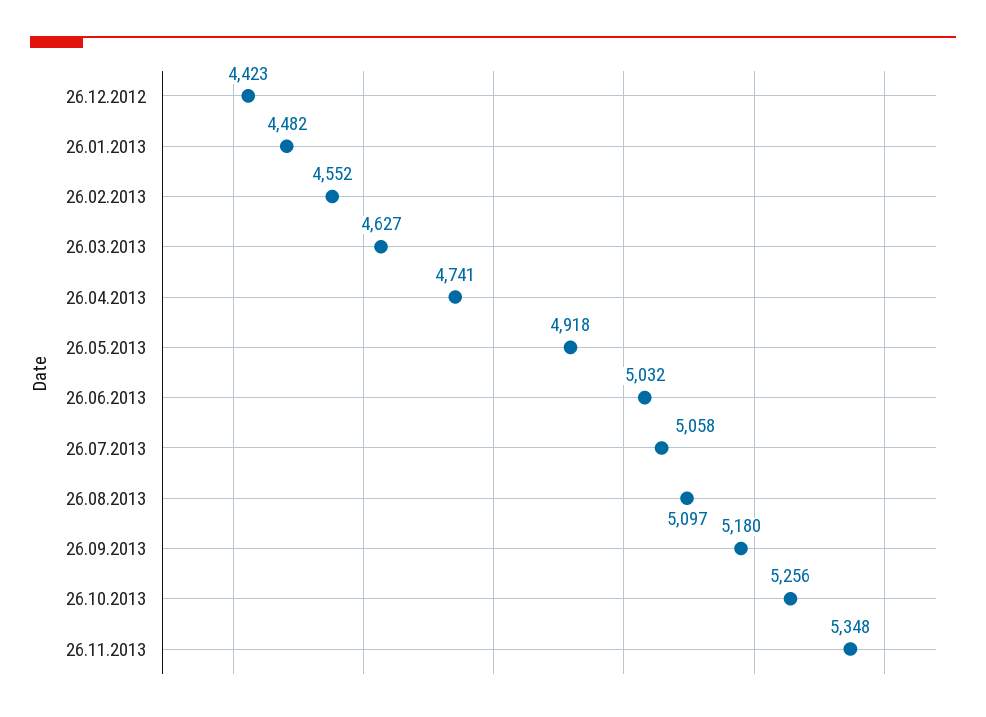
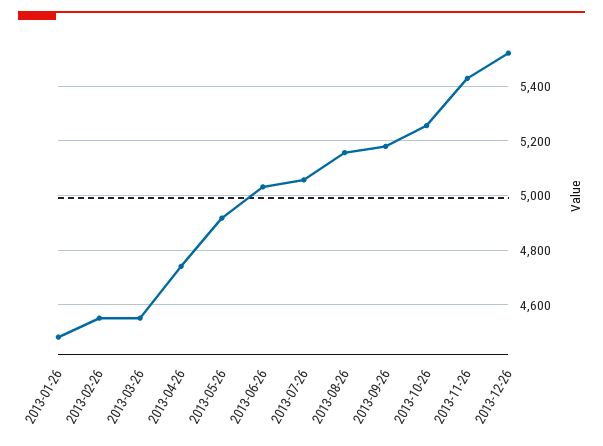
26.12.2012: 4423 -> none
26.03.2013: 4627 -> 4550
26.08.2013: 5097 -> 5150
26.11.2013: 5348 -> 5425
2013-12-26: none -> 5525

